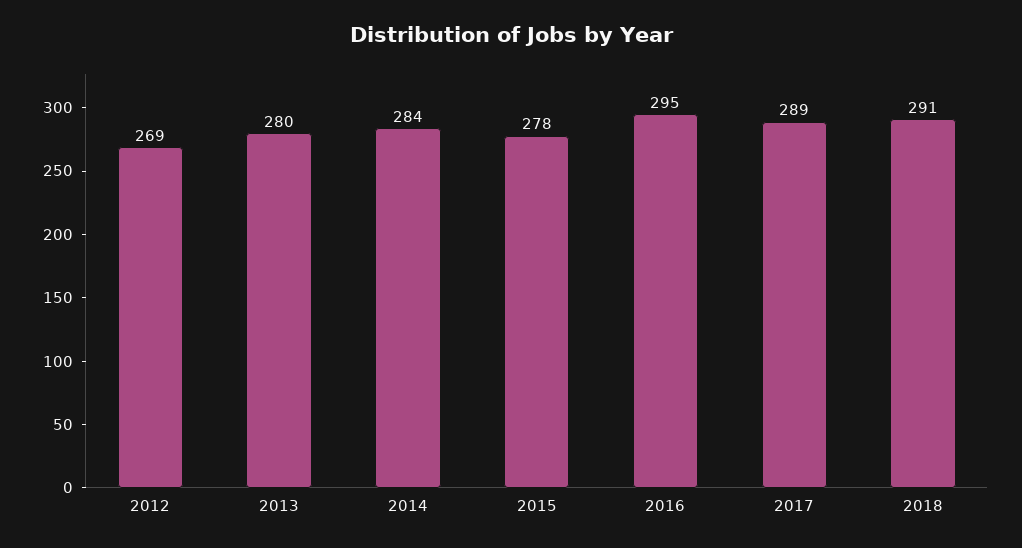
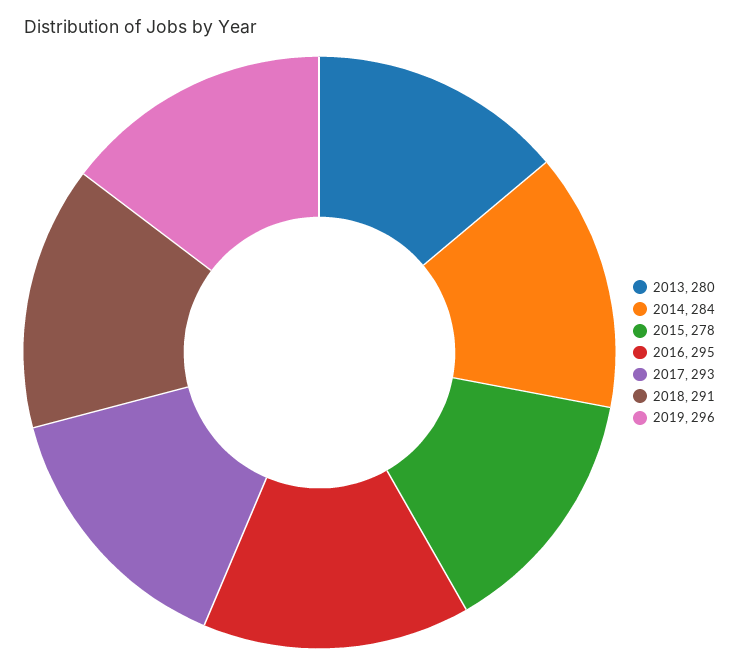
2012: 269 -> none
2017: 289 -> 293
2019: none -> 296

